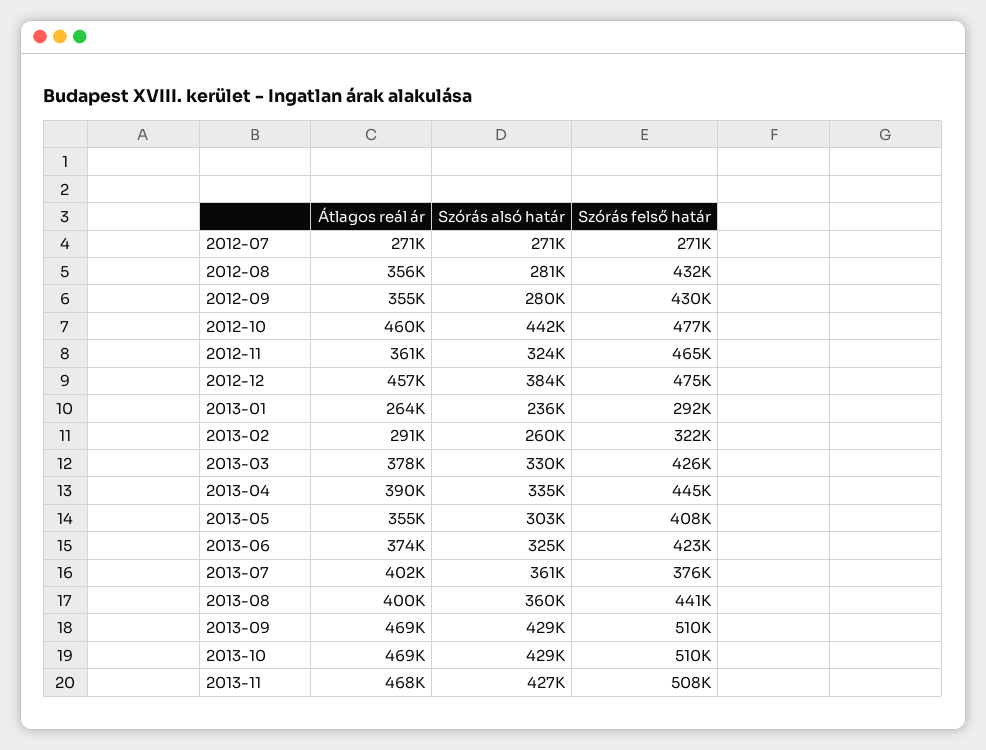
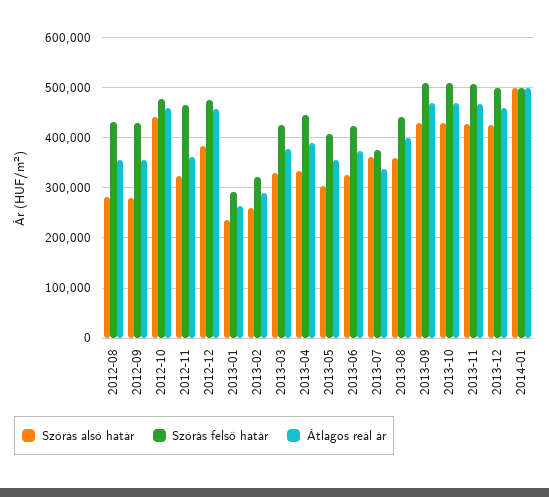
Átlagos reál ár, 2012-07: 271000 -> none
Szórás alsó határ, 2012-07: 271000 -> none
Szórás felső határ, 2012-07: 271000 -> none
Átlagos reál ár, 2013-07: 402000 -> 340000
Szórás alsó határ, 2013-12: none -> 420000
Szórás felső határ, 2013-12: none -> 500000
Átlagos reál ár, 2013-12: none -> 460000
Szórás alsó határ, 2014-01: none -> 500000
Szórás felső határ, 2014-01: none -> 500000
Átlagos reál ár, 2014-01: none -> 500000

